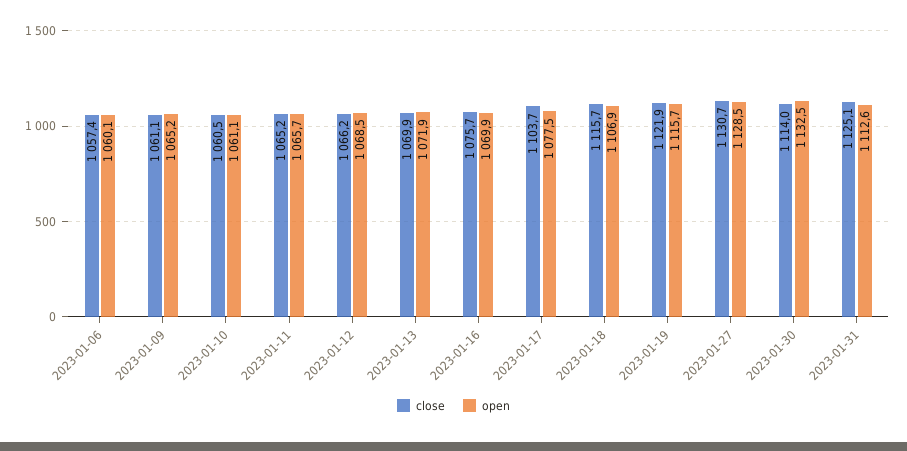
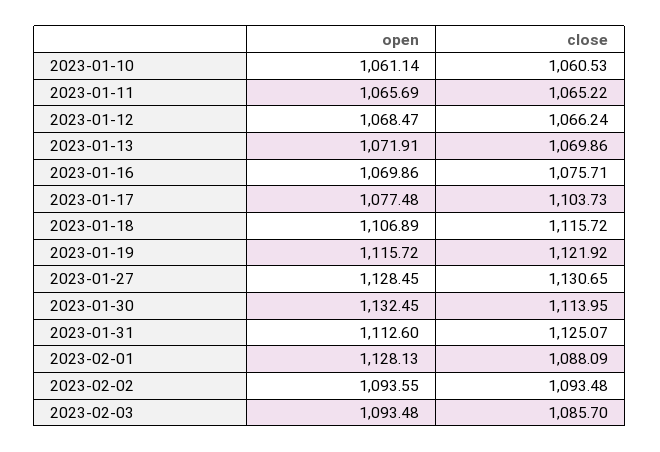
close, 2023-01-06: 1057.4 -> none
open, 2023-01-06: 1060.1 -> none
close, 2023-01-09: 1061.1 -> none
open, 2023-01-09: 1065.2 -> none
open, 2023-02-01: none -> 1128.13
close, 2023-02-01: none -> 1088.09
open, 2023-02-02: none -> 1093.55
close, 2023-02-02: none -> 1093.48
open, 2023-02-03: none -> 1093.48
close, 2023-02-03: none -> 1085.7

